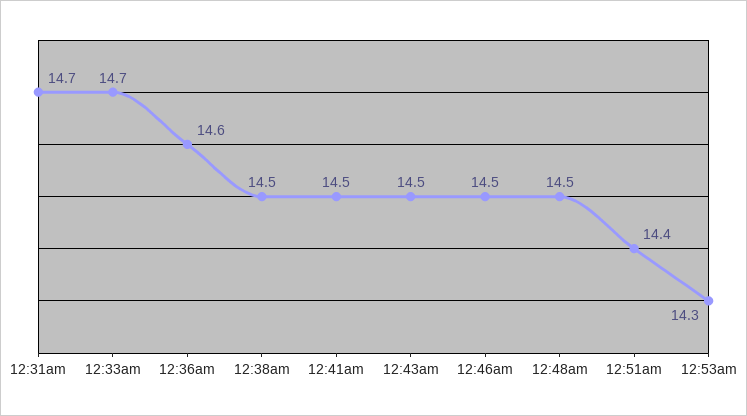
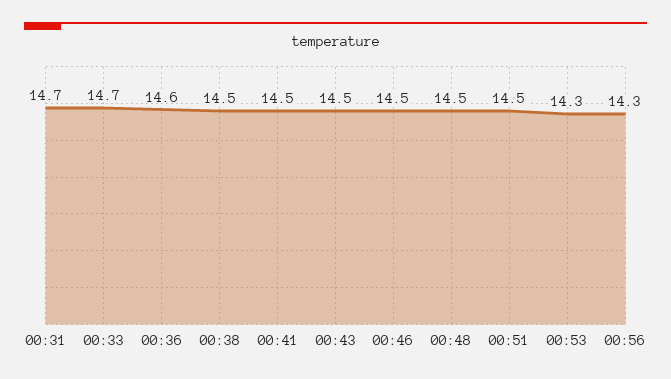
12:51am: 14.4 -> 14.5
00:56: none -> 14.3

